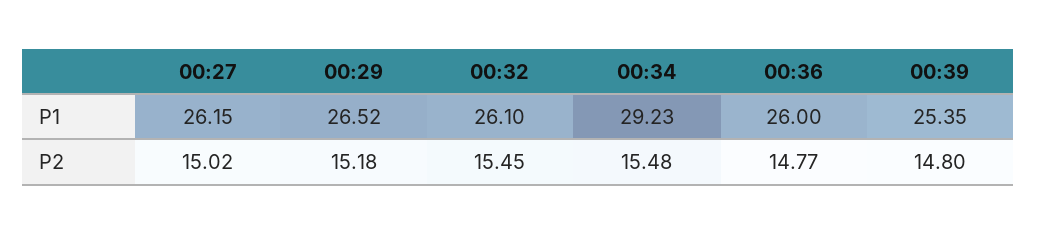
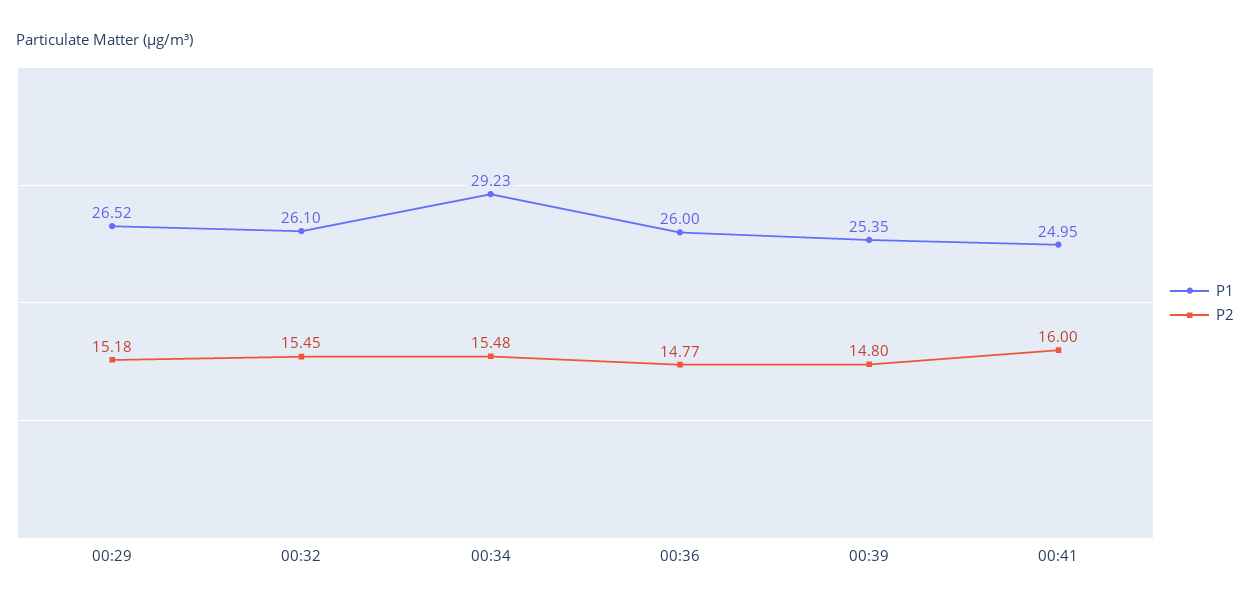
P1, 00:27: 26.15 -> none
P2, 00:27: 15.02 -> none
P1, 00:41: none -> 24.95
P2, 00:41: none -> 16

